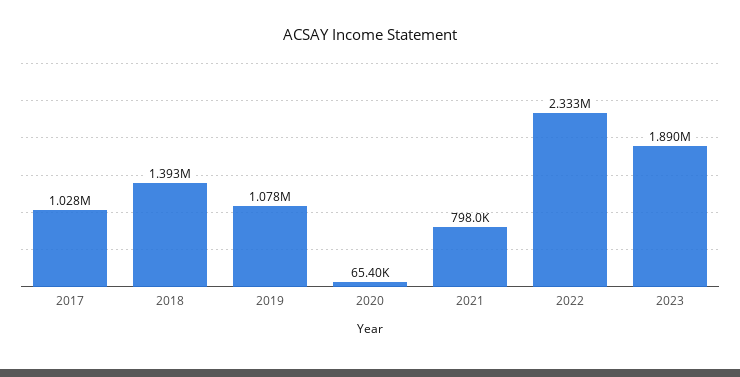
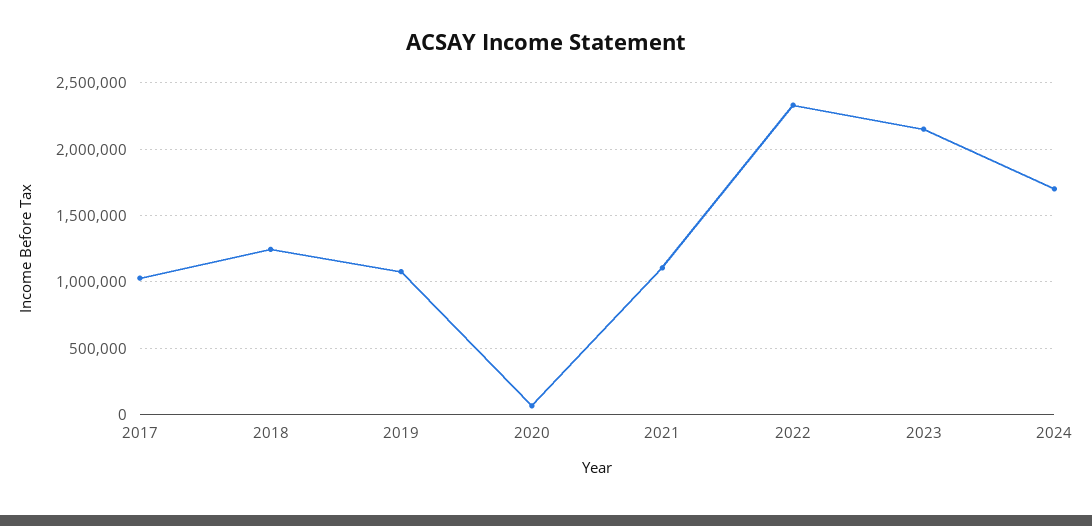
2018: 1393000 -> 1250000
2021: 798000 -> 1100000
2023: 1890000 -> 2150000
2024: none -> 1700000

